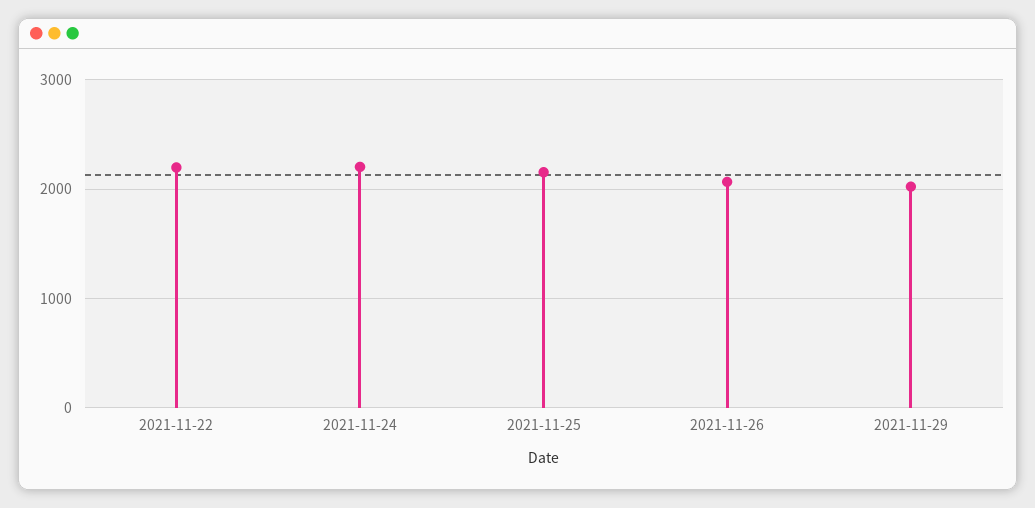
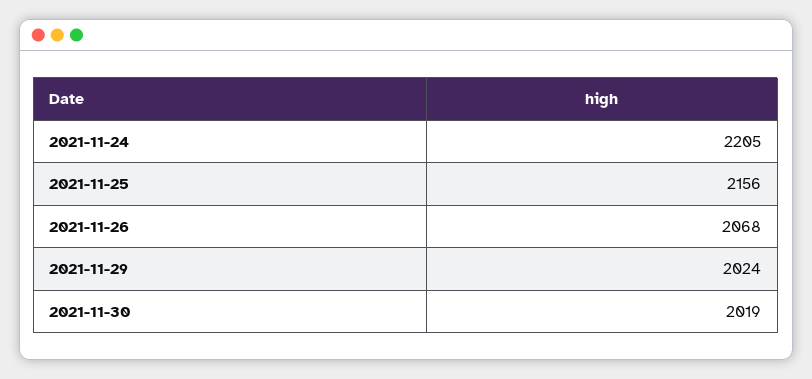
2021-11-22: 2200 -> none
2021-11-30: none -> 2019

